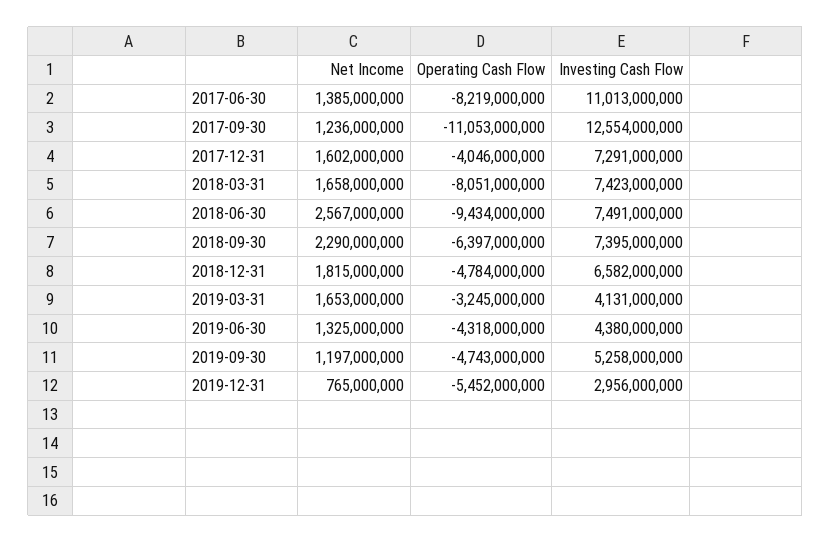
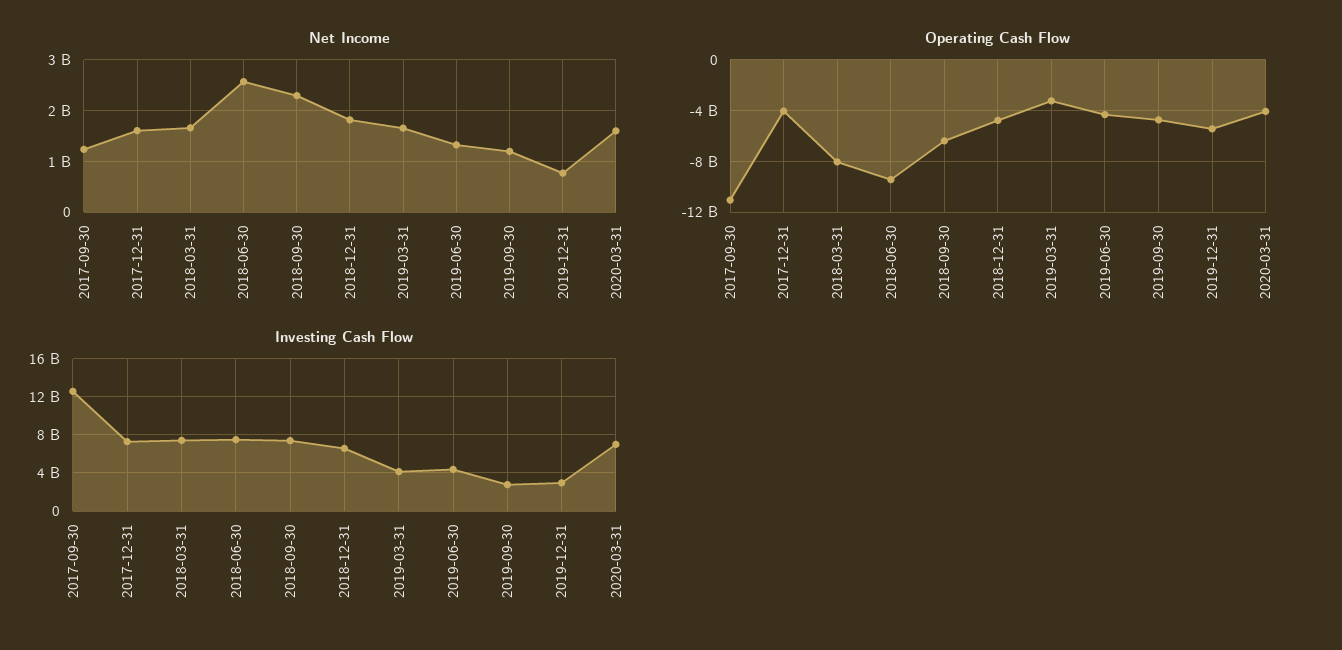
Net Income, 2017-06-30: 1385000000 -> none
Operating Cash Flow, 2017-06-30: -8219000000 -> none
Investing Cash Flow, 2017-06-30: 11013000000 -> none
Investing Cash Flow, 2019-09-30: 5258000000 -> 3000000000
Net Income, 2020-03-31: none -> 1600000000
Operating Cash Flow, 2020-03-31: none -> -4000000000
Investing Cash Flow, 2020-03-31: none -> 7000000000

